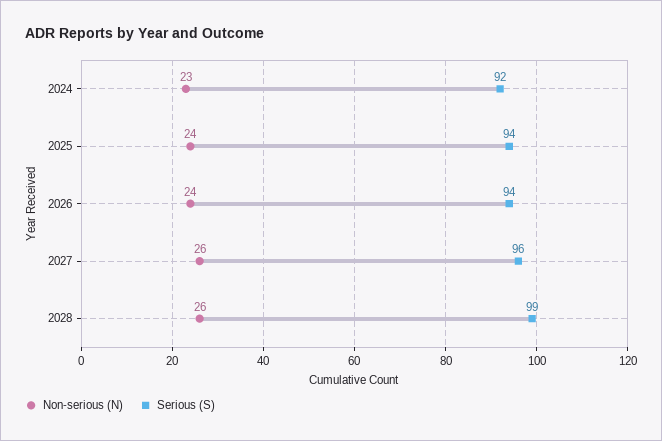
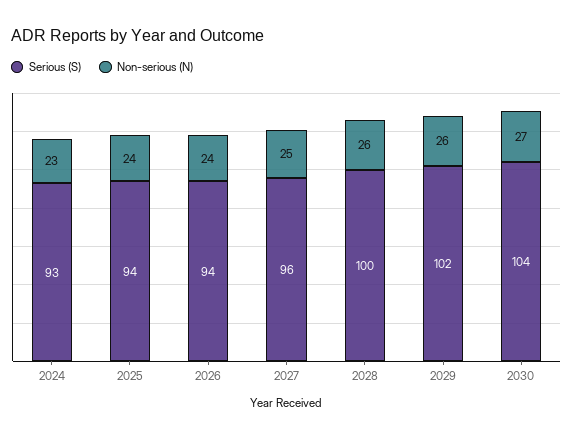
Serious (S), 2024: 92 -> 93
Non-serious (N), 2027: 26 -> 25
Serious (S), 2028: 99 -> 100
Serious (S), 2029: none -> 102
Non-serious (N), 2029: none -> 26
Serious (S), 2030: none -> 104
Non-serious (N), 2030: none -> 27

